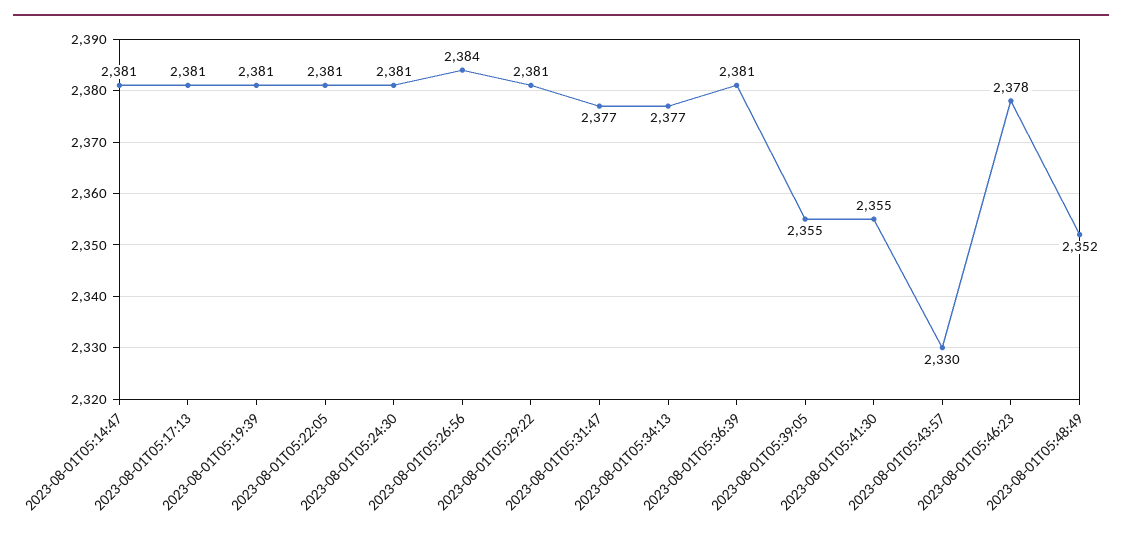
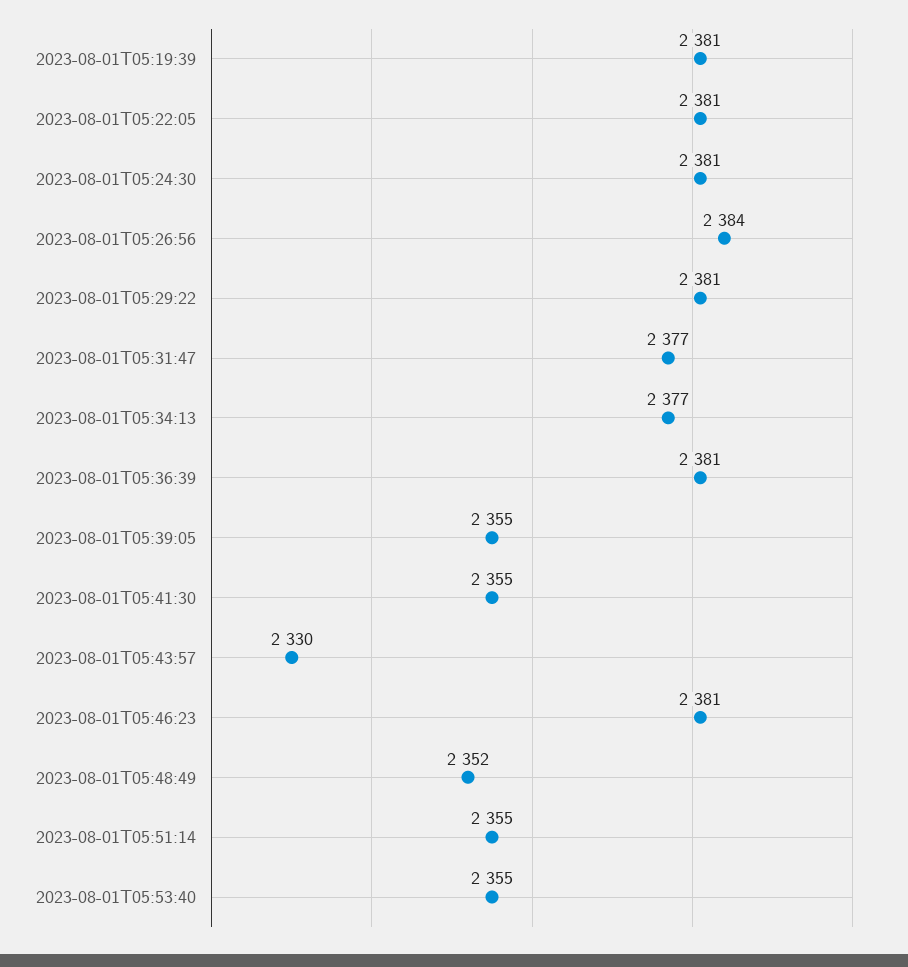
2023-08-01T05:14:47: 2381 -> none
2023-08-01T05:17:13: 2381 -> none
2023-08-01T05:46:23: 2378 -> 2381
2023-08-01T05:51:14: none -> 2355
2023-08-01T05:53:40: none -> 2355

